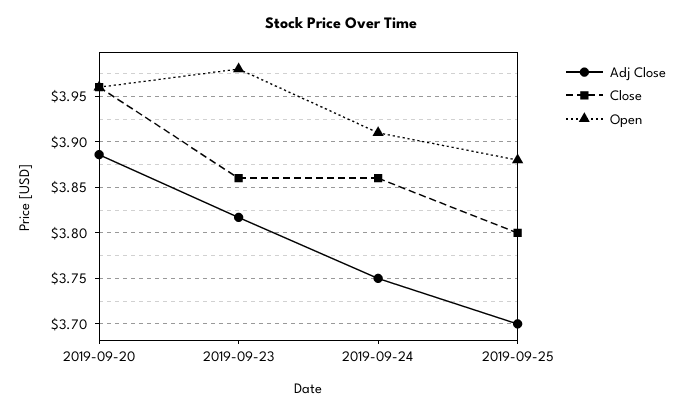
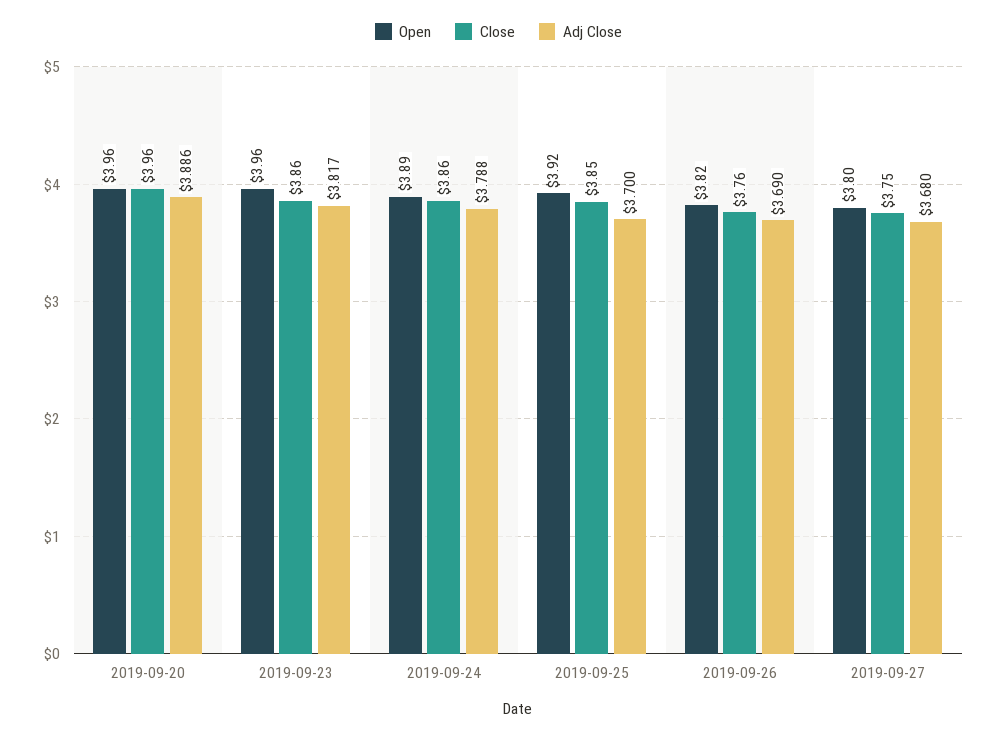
Open, 2019-09-23: 3.98 -> 3.96
Adj Close, 2019-09-24: 3.75 -> 3.788
Open, 2019-09-24: 3.91 -> 3.89
Close, 2019-09-25: 3.8 -> 3.85
Open, 2019-09-25: 3.88 -> 3.92
Open, 2019-09-26: none -> 3.82
Close, 2019-09-26: none -> 3.76
Adj Close, 2019-09-26: none -> 3.69
Open, 2019-09-27: none -> 3.8
Close, 2019-09-27: none -> 3.75
Adj Close, 2019-09-27: none -> 3.68

